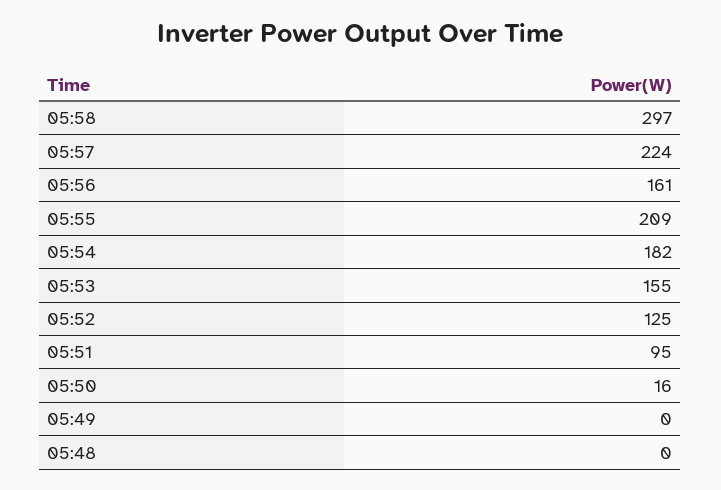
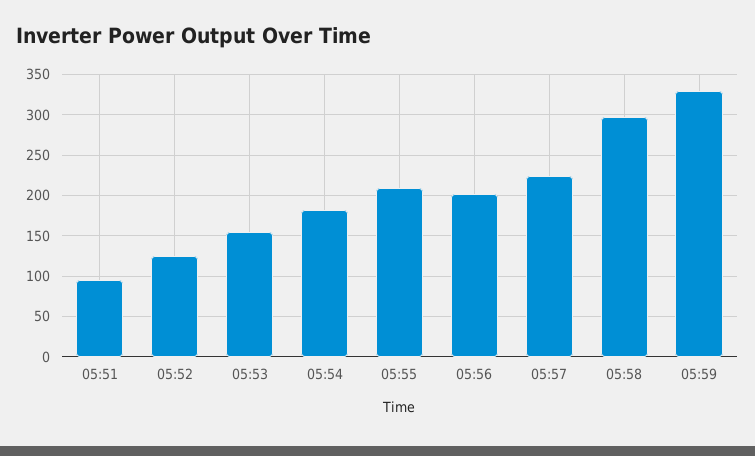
05:56: 161 -> 200
05:50: 16 -> none
05:49: 0 -> none
05:48: 0 -> none
05:59: none -> 330

